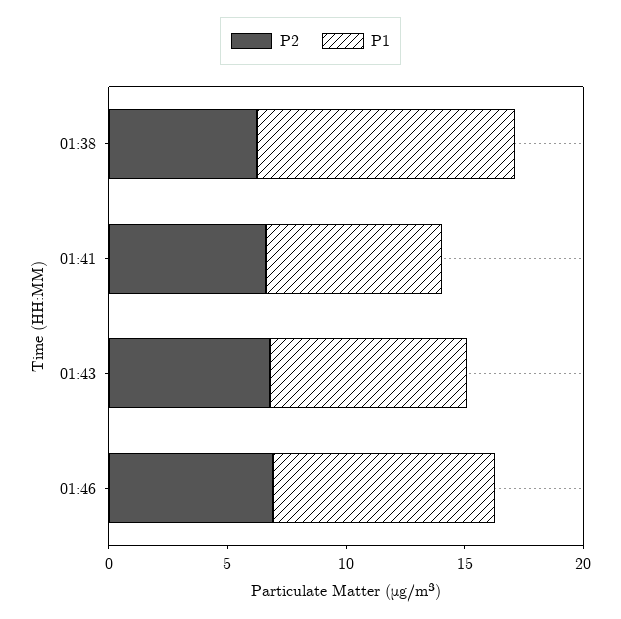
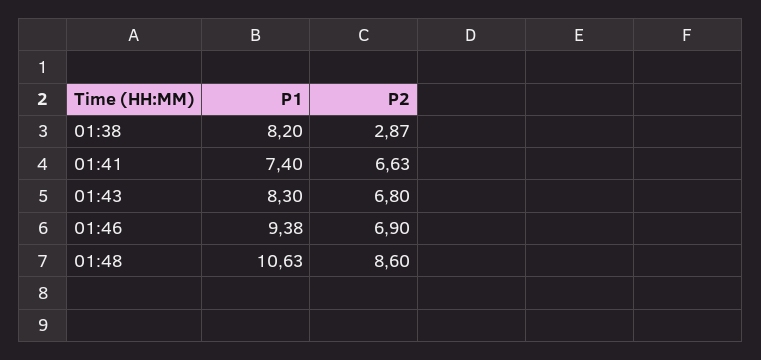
P2, 01:38: 6 -> 2.87
P1, 01:38: 11 -> 8.2
P1, 01:48: none -> 10.63
P2, 01:48: none -> 8.6

